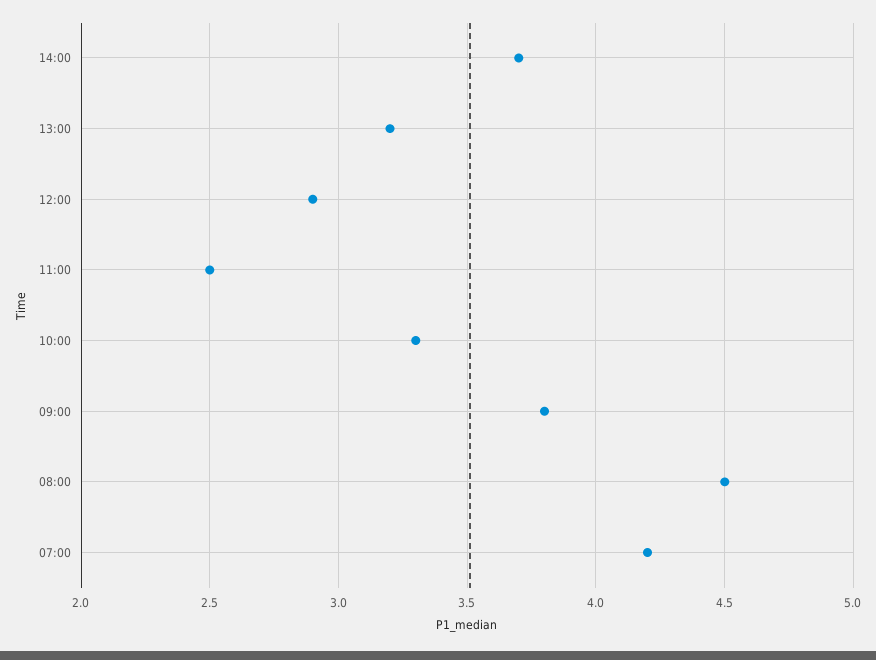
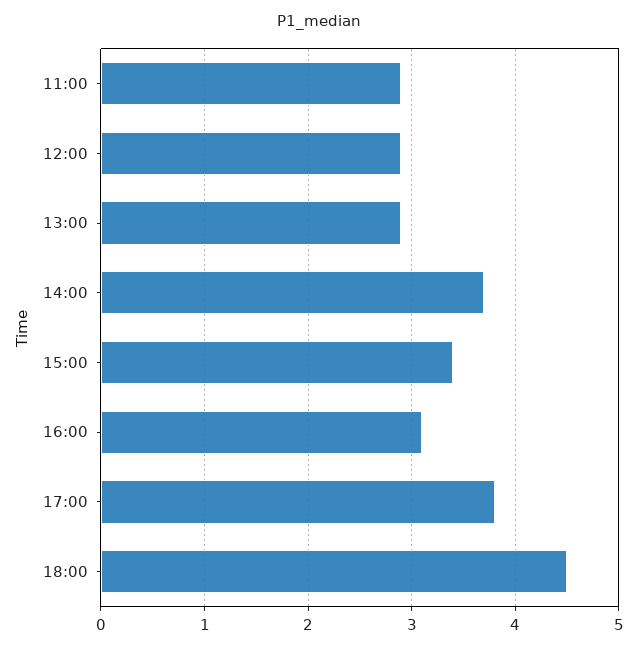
13:00: 3.2 -> 2.9
11:00: 2.5 -> 2.9
10:00: 3.3 -> none
09:00: 3.8 -> none
08:00: 4.5 -> none
07:00: 4.2 -> none
15:00: none -> 3.4
16:00: none -> 3.1
17:00: none -> 3.8
18:00: none -> 4.5

